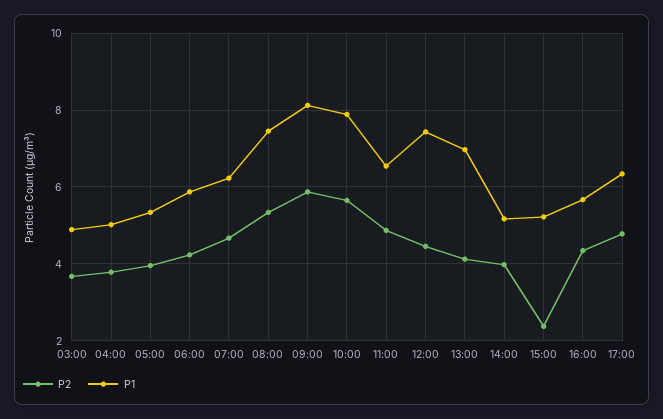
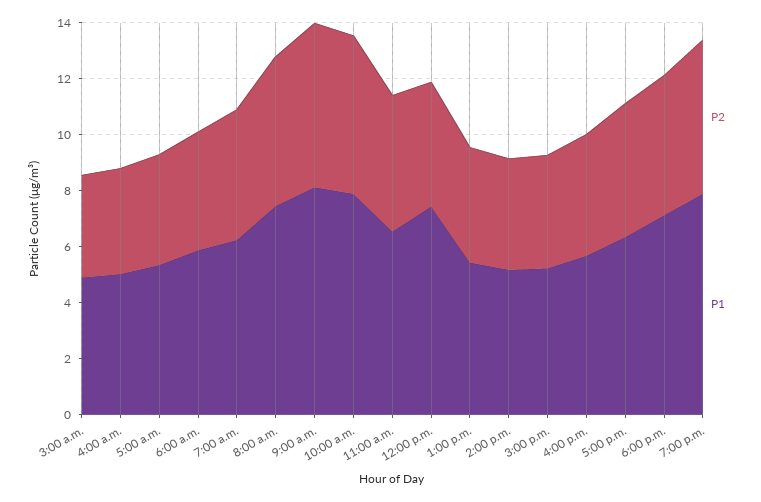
P1, 13:00: 7 -> 5.5
P2, 15:00: 2.4 -> 4
P2, 6:00 p.m.: none -> 5
P1, 6:00 p.m.: none -> 7
P2, 7:00 p.m.: none -> 5.5
P1, 7:00 p.m.: none -> 8

